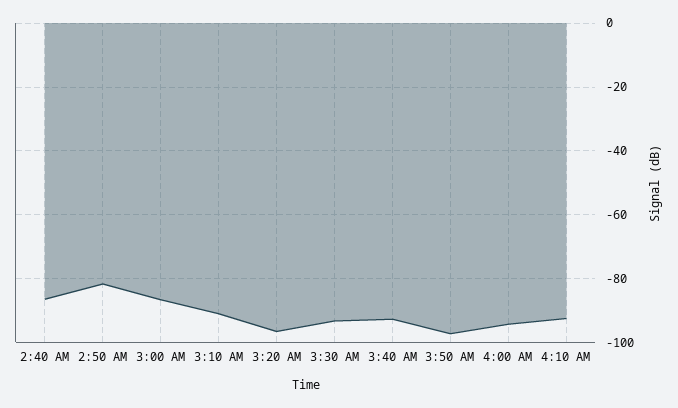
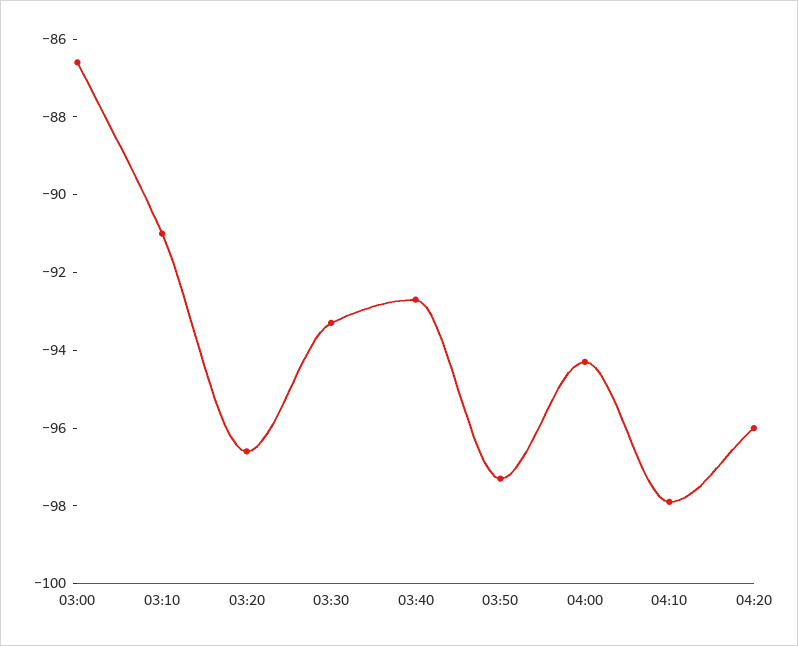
2:40 AM: -86 -> none
2:50 AM: -82 -> none
4:10 AM: -92 -> -98
04:20: none -> -96

